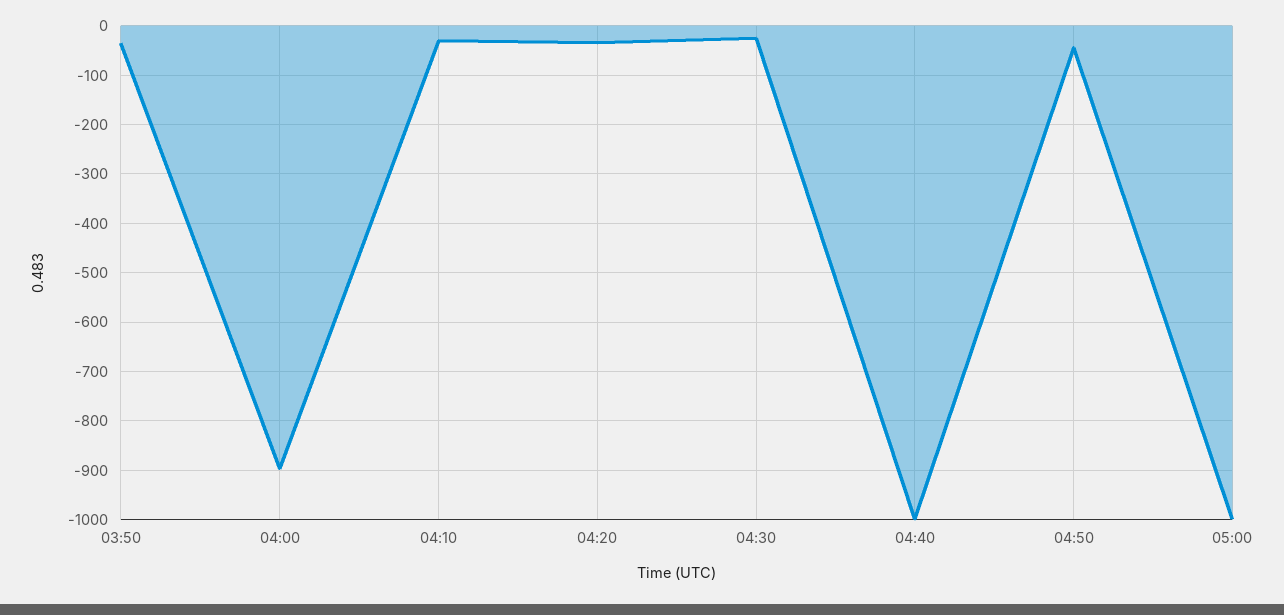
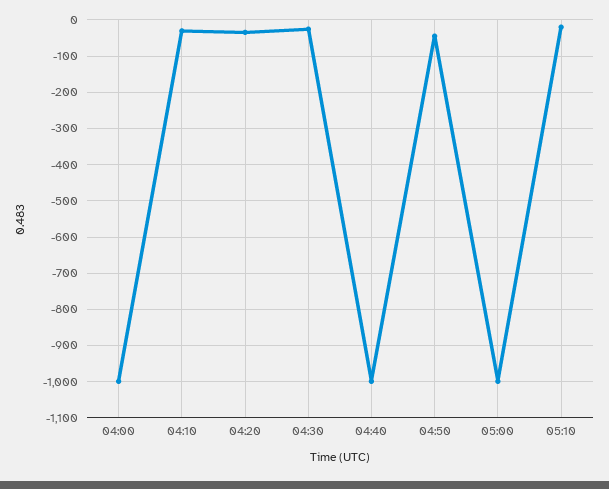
03:50: -40 -> none
04:00: -900 -> -1000
05:10: none -> -20

